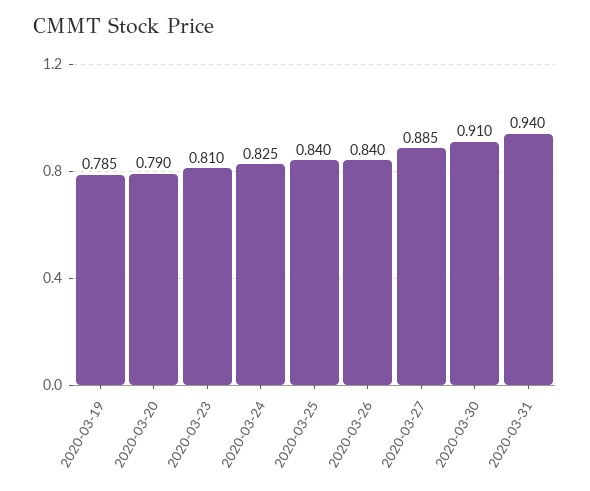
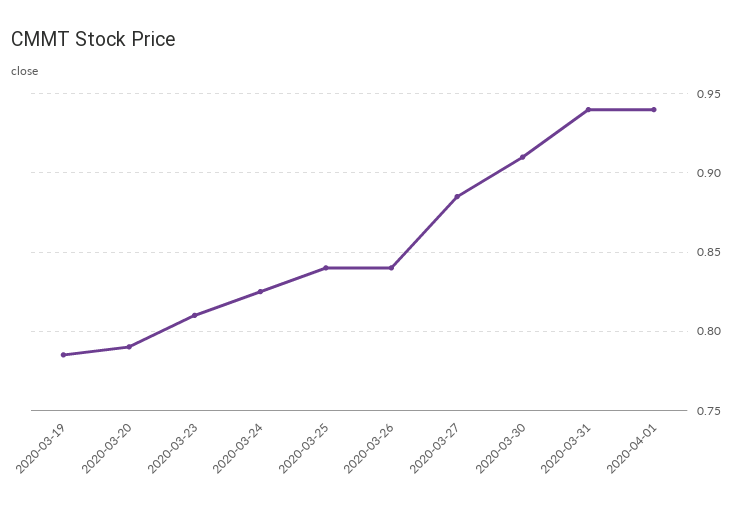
2020-04-01: none -> 0.94

